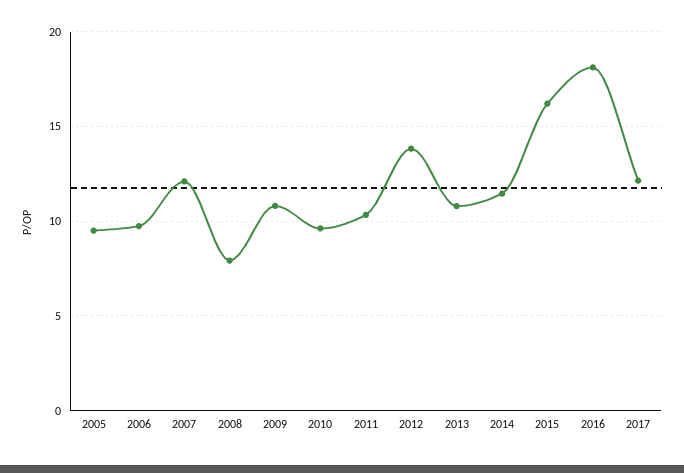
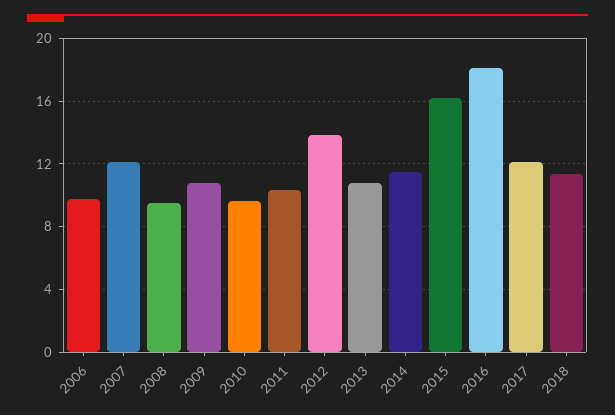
2005: 9.5 -> none
2008: 8 -> 9.5
2018: none -> 11.5

